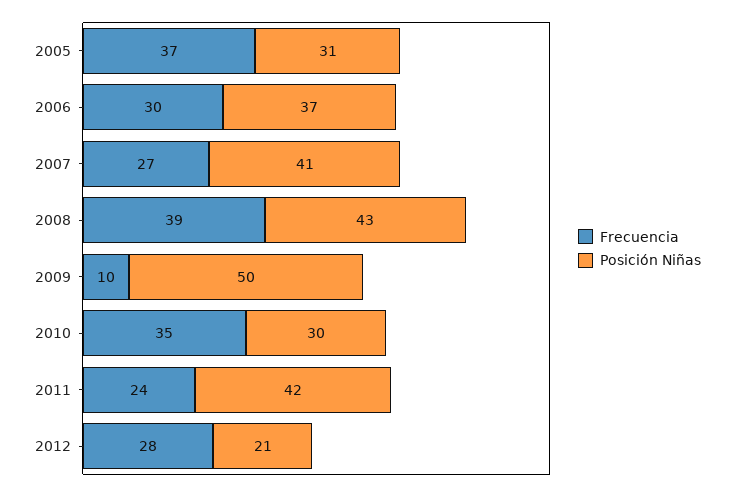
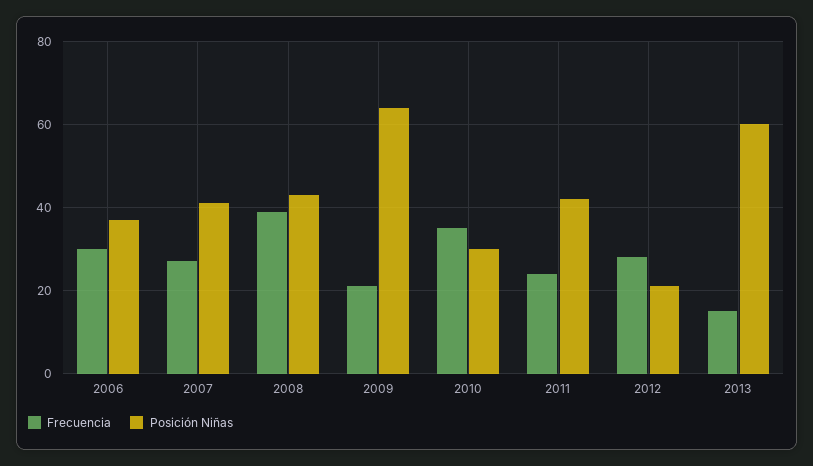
Frecuencia, 2005: 37 -> none
Posición Niñas, 2005: 31 -> none
Frecuencia, 2009: 10 -> 20
Posición Niñas, 2009: 50 -> 65
Frecuencia, 2013: none -> 15
Posición Niñas, 2013: none -> 60

